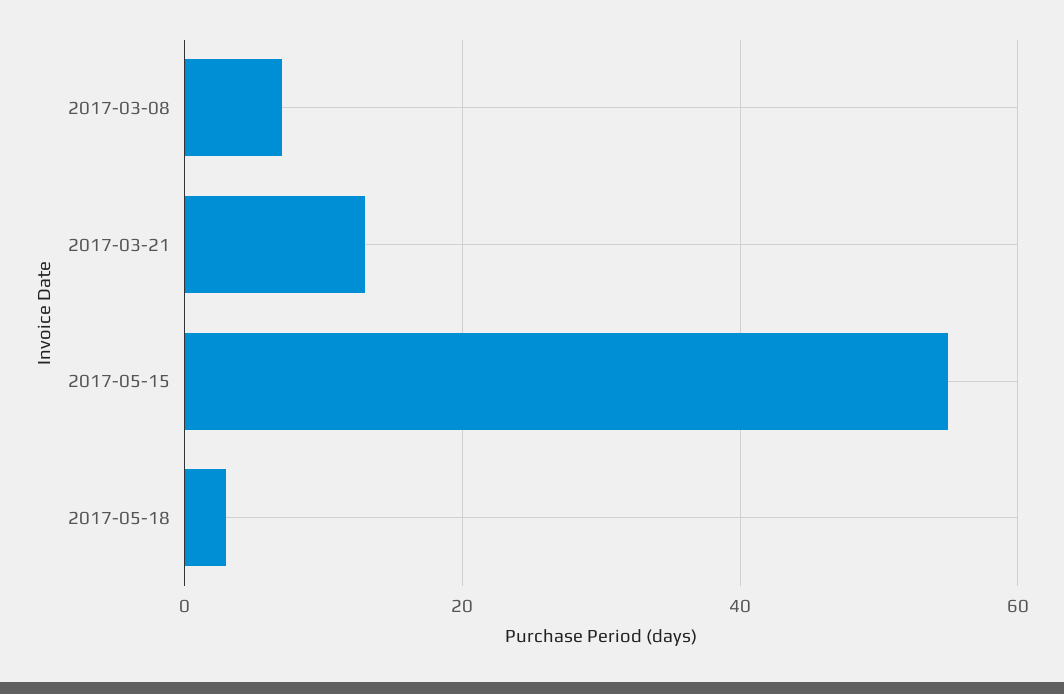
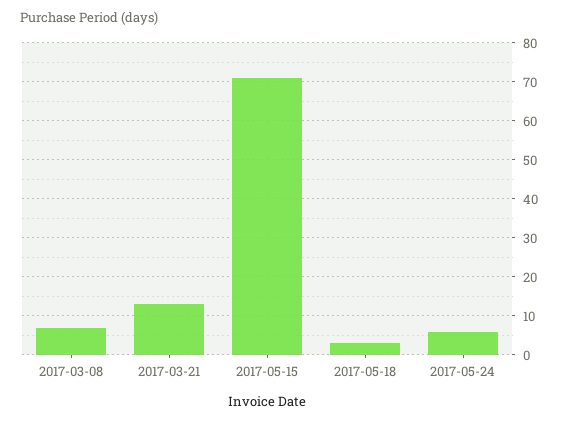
2017-05-15: 55 -> 70
2017-05-24: none -> 5

